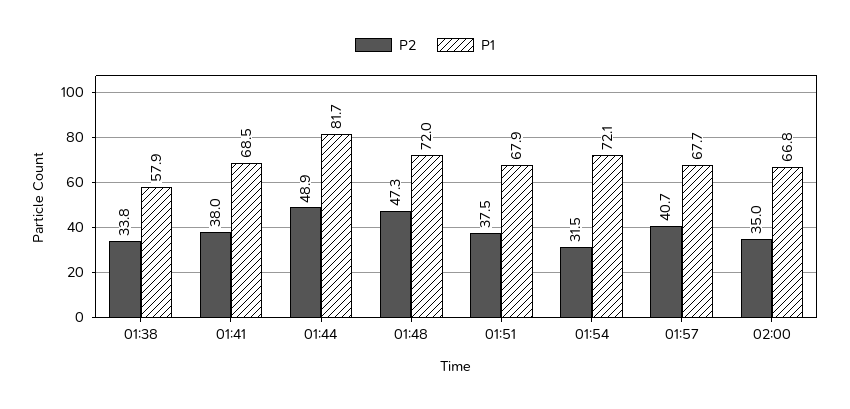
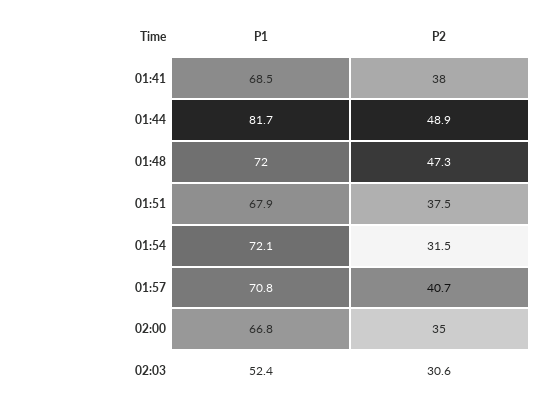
P2, 01:38: 33.8 -> none
P1, 01:38: 57.9 -> none
P1, 01:57: 67.7 -> 70.8
P1, 02:03: none -> 52.4
P2, 02:03: none -> 30.6

